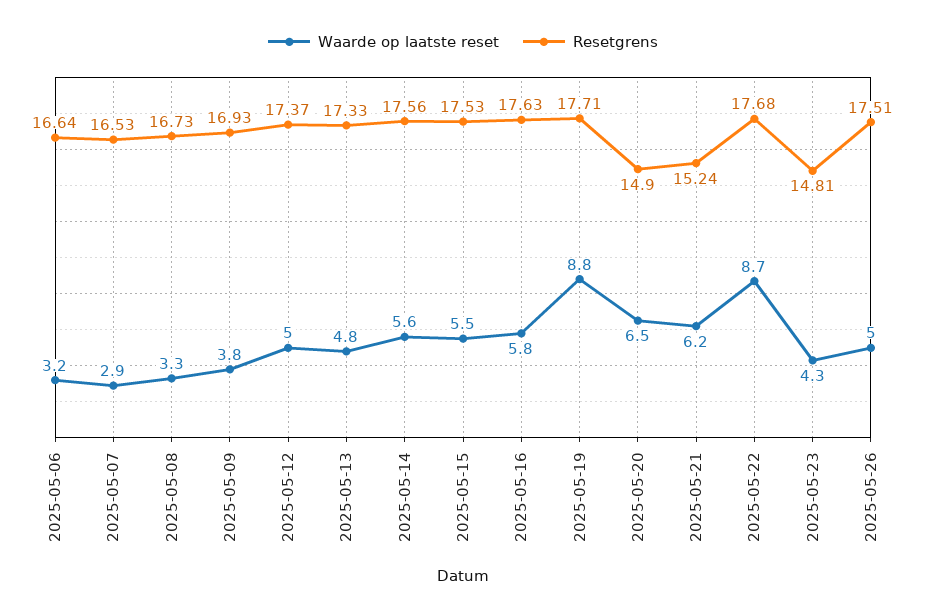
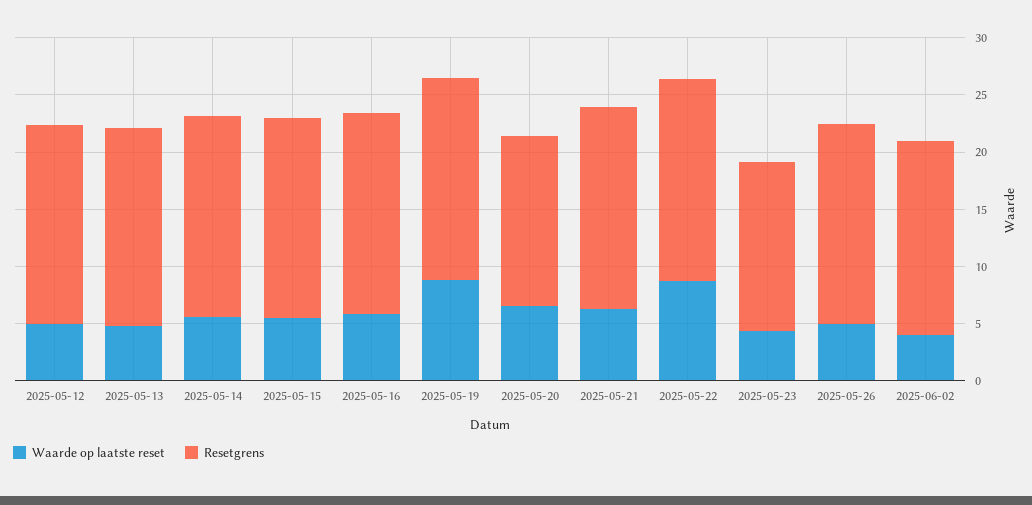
Waarde op laatste reset, 2025-05-06: 3.2 -> none
Resetgrens, 2025-05-06: 16.64 -> none
Waarde op laatste reset, 2025-05-07: 2.9 -> none
Resetgrens, 2025-05-07: 16.53 -> none
Waarde op laatste reset, 2025-05-08: 3.3 -> none
Resetgrens, 2025-05-08: 16.73 -> none
Waarde op laatste reset, 2025-05-09: 3.8 -> none
Resetgrens, 2025-05-09: 16.93 -> none
Resetgrens, 2025-05-21: 15.24 -> 18
Waarde op laatste reset, 2025-06-02: none -> 4
Resetgrens, 2025-06-02: none -> 17

